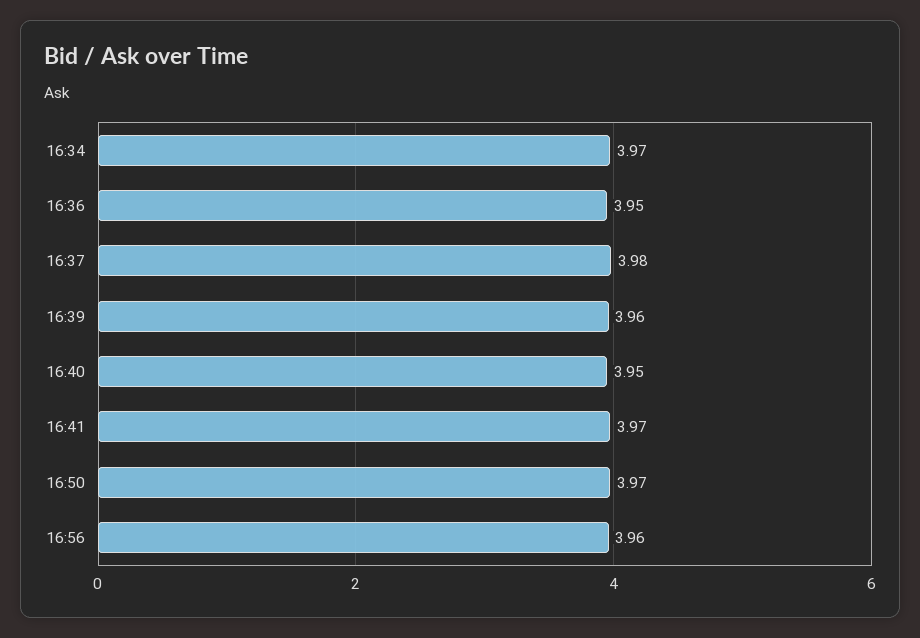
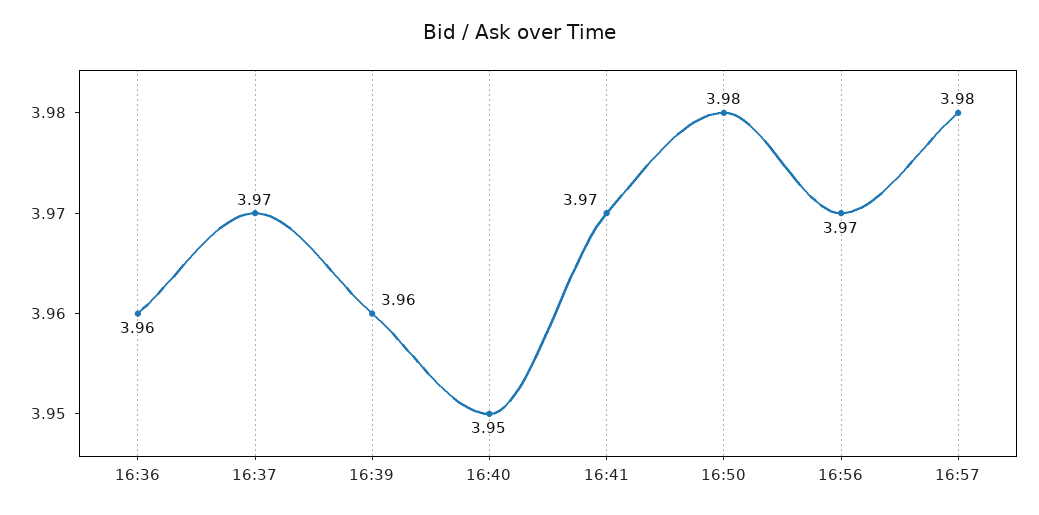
16:34: 3.97 -> none
16:36: 3.95 -> 3.96
16:37: 3.98 -> 3.97
16:50: 3.97 -> 3.98
16:56: 3.96 -> 3.97
16:57: none -> 3.98

